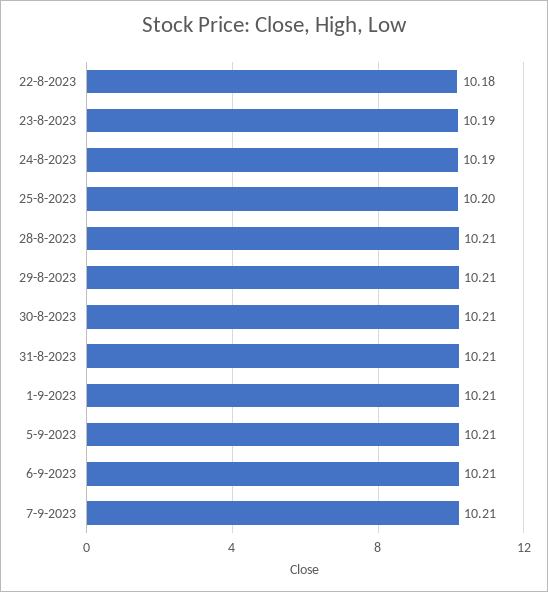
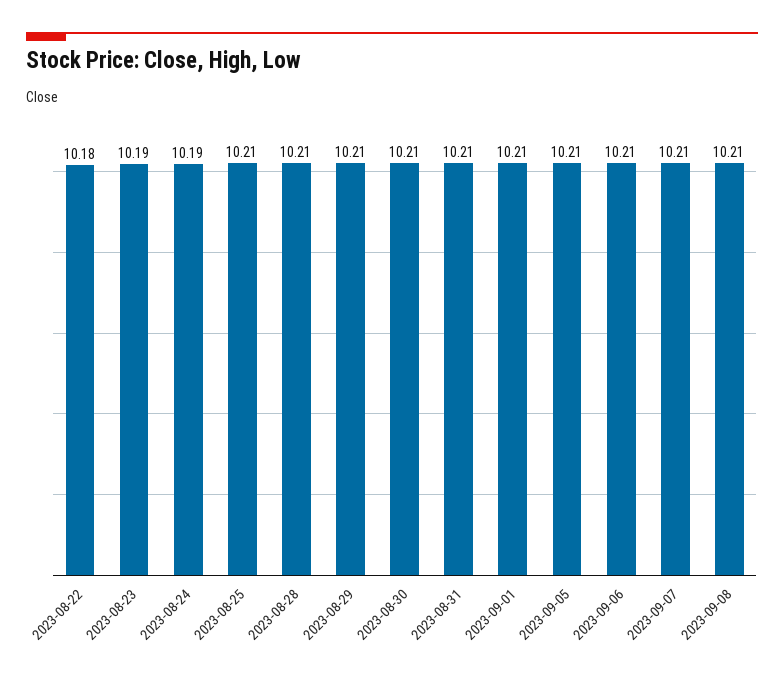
25-8-2023: 10.2 -> 10.21
2023-09-08: none -> 10.21

